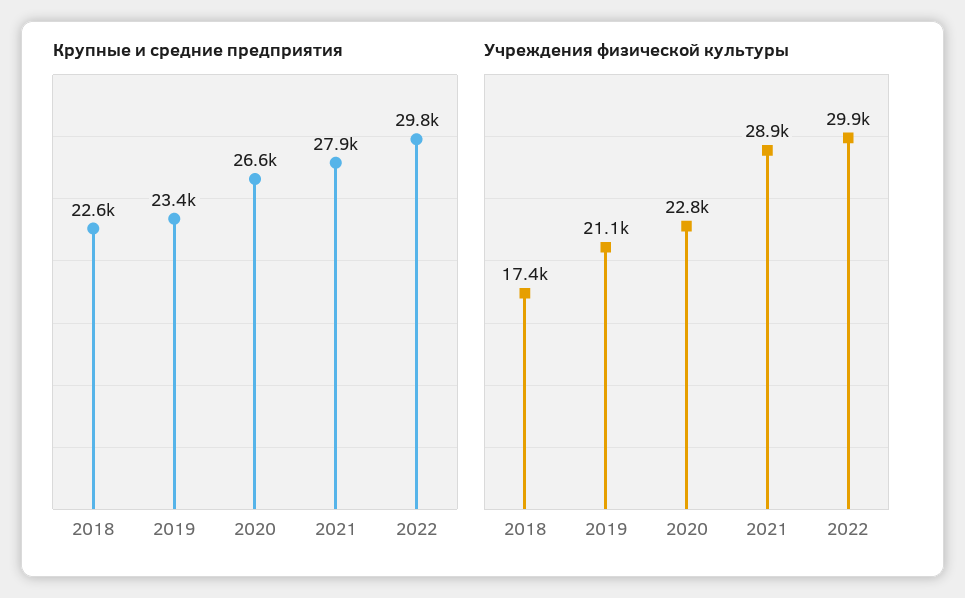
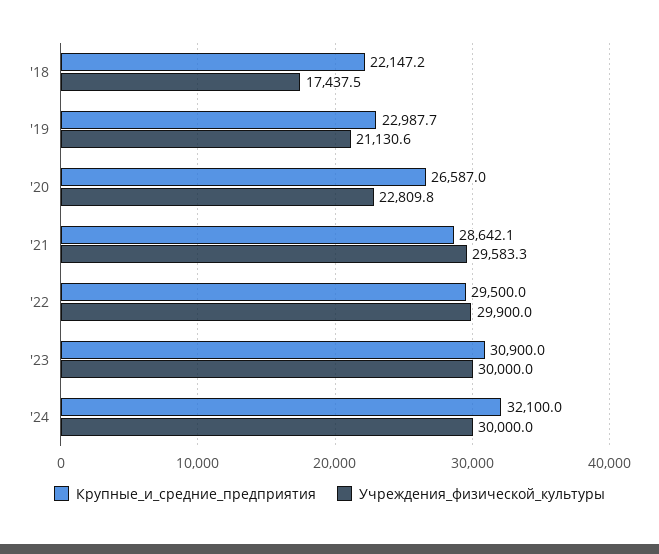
Крупные и средние предприятия, 2018: 22600 -> 22147.2
Крупные и средние предприятия, 2019: 23400 -> 22987.7
Крупные и средние предприятия, 2021: 27900 -> 28642.1
Крупные и средние предприятия, 2022: 29800 -> 29500
Учреждения физической культуры, 2021: 28900 -> 29583.3
Крупные и средние предприятия, '23: none -> 30900
Учреждения физической культуры, '23: none -> 30000
Крупные и средние предприятия, '24: none -> 32100
Учреждения физической культуры, '24: none -> 30000

